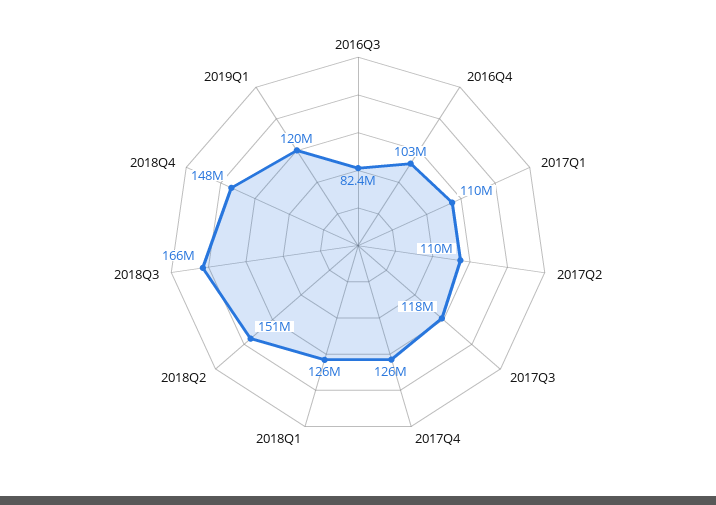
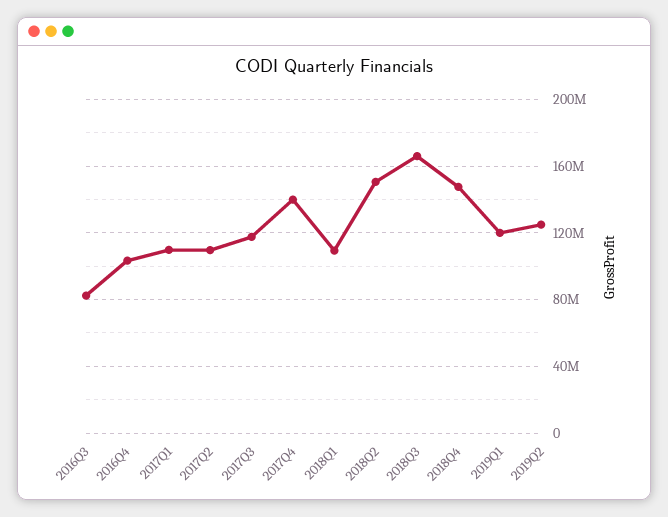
2017Q4: 126000000 -> 140000000
2018Q1: 126000000 -> 110000000
2019Q2: none -> 125000000

